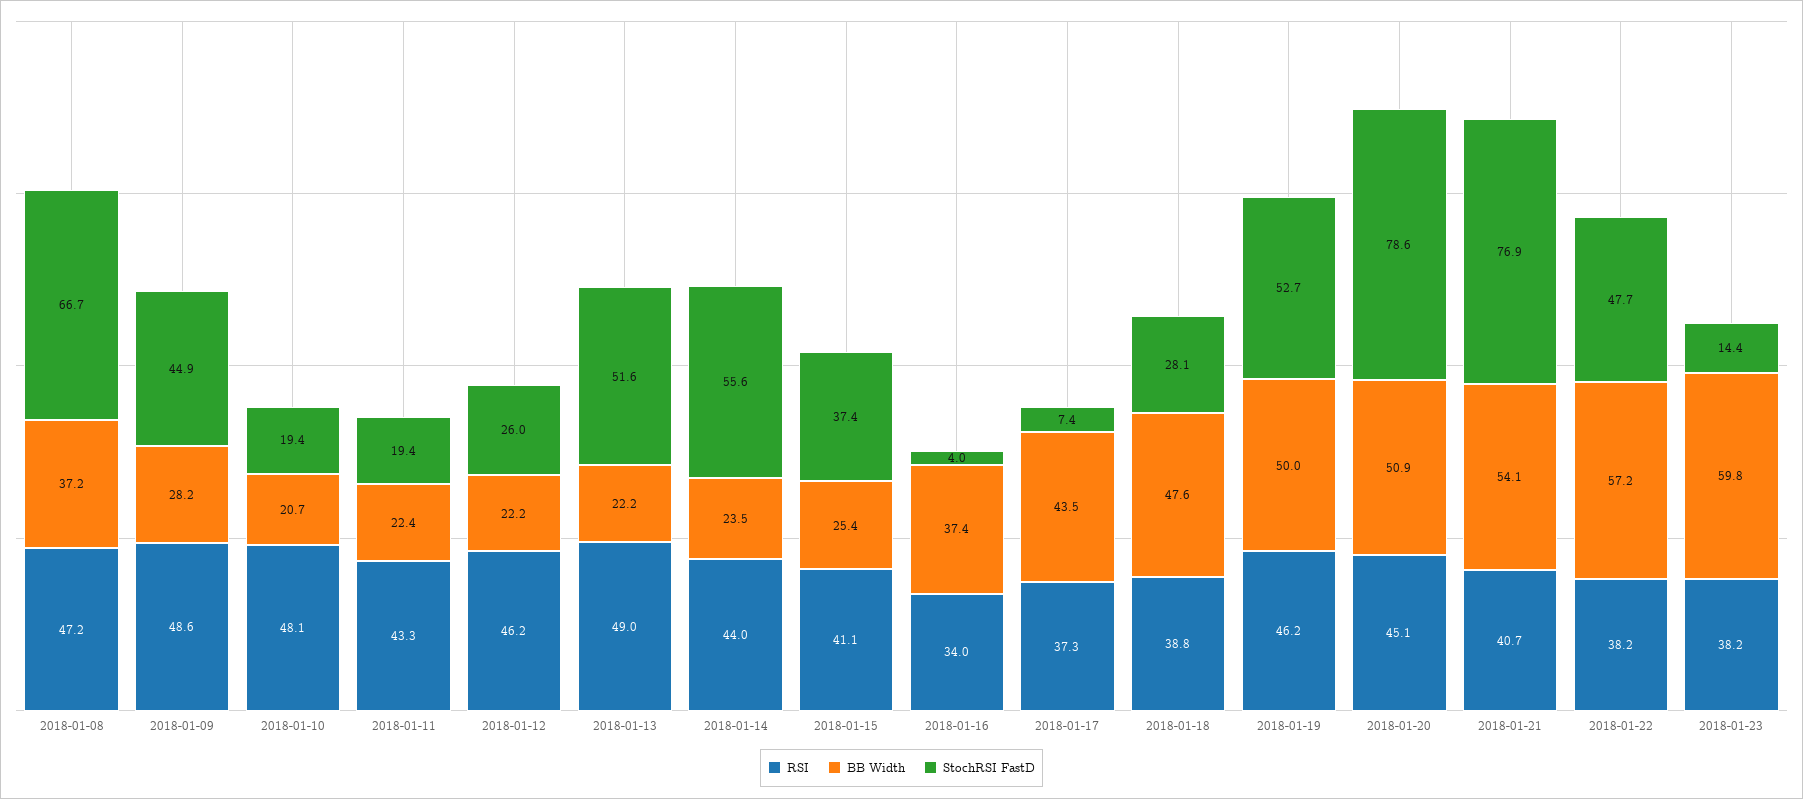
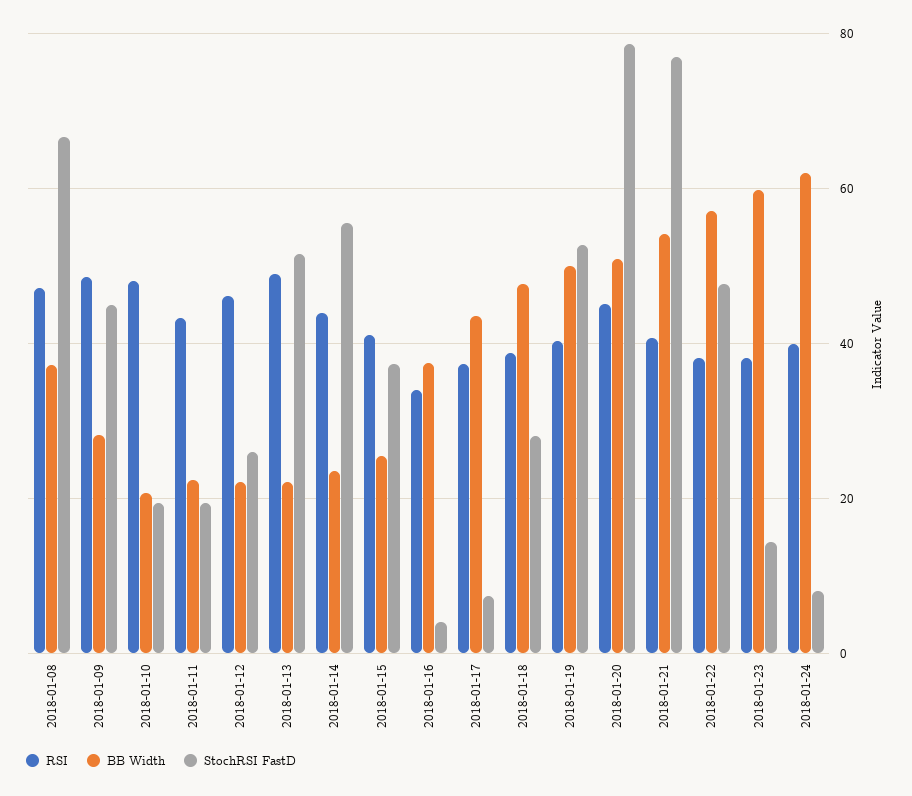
RSI, 2018-01-19: 46.2 -> 40
RSI, 2018-01-24: none -> 40
BB Width, 2018-01-24: none -> 62
StochRSI FastD, 2018-01-24: none -> 8

